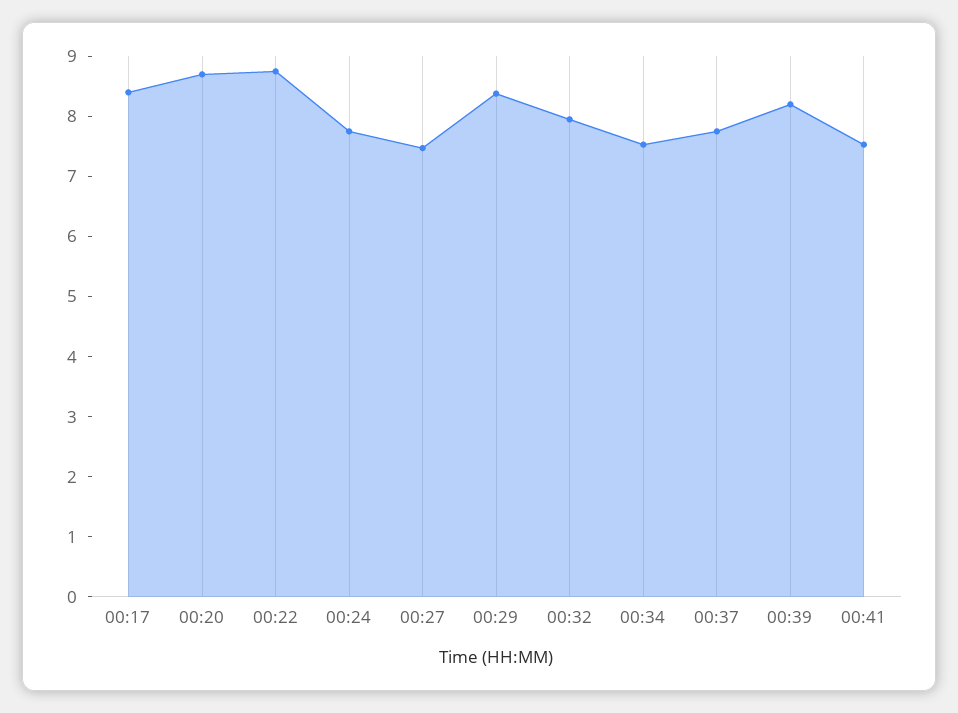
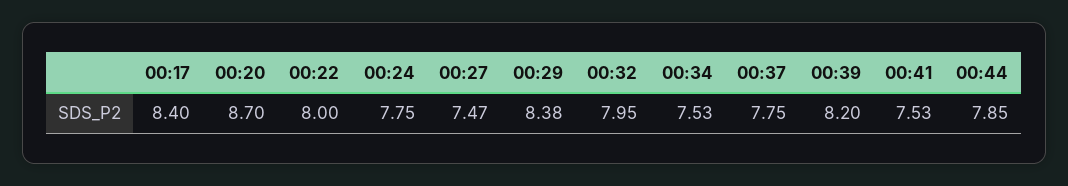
00:22: 8.8 -> 8
00:44: none -> 7.85

